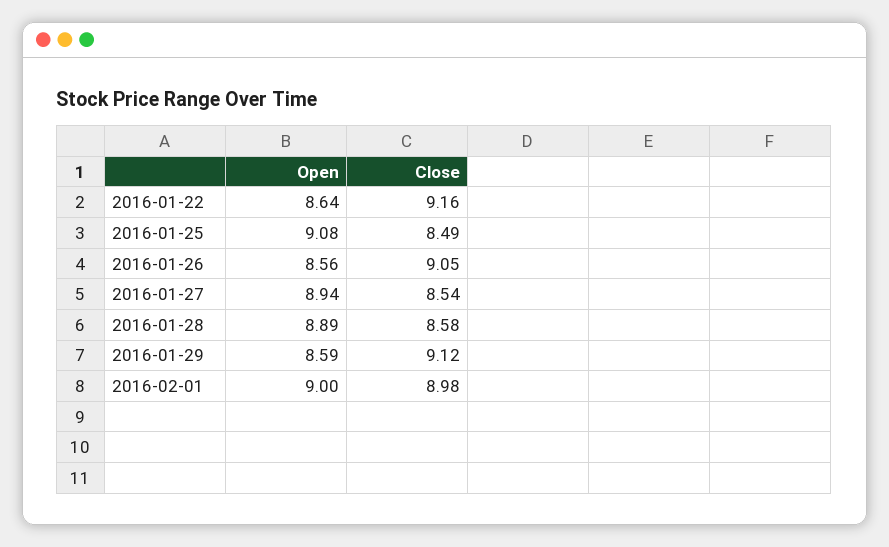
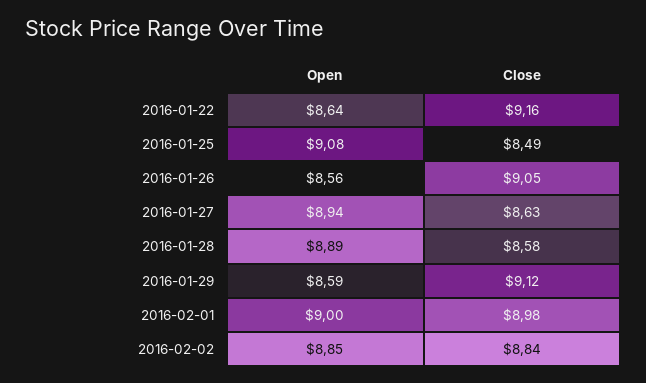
Close, 2016-01-27: 8.54 -> 8.63
Open, 2016-02-02: none -> 8.85
Close, 2016-02-02: none -> 8.84

